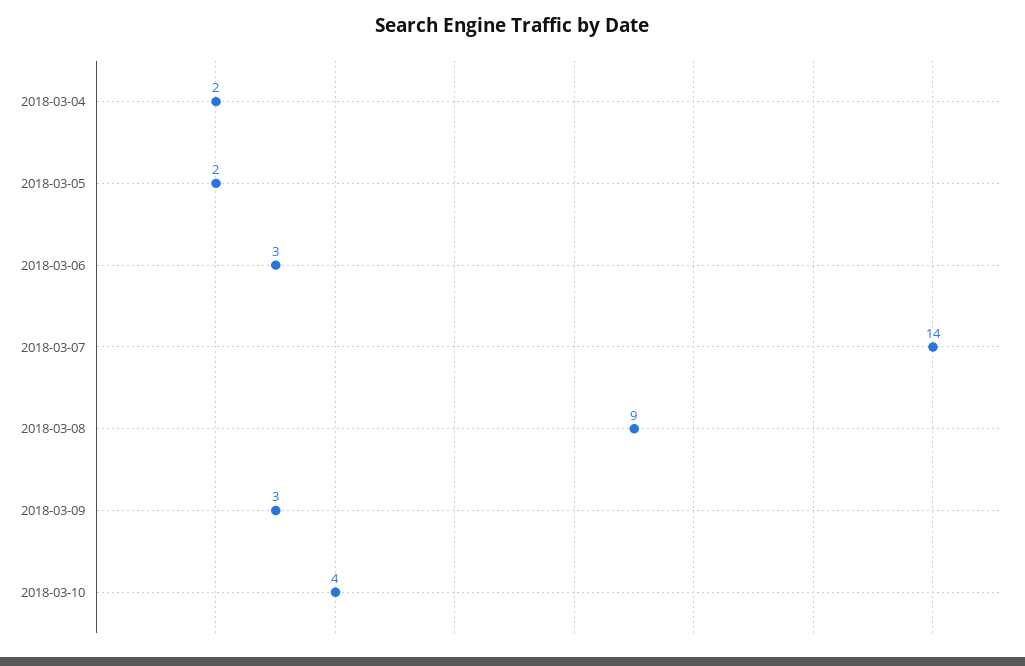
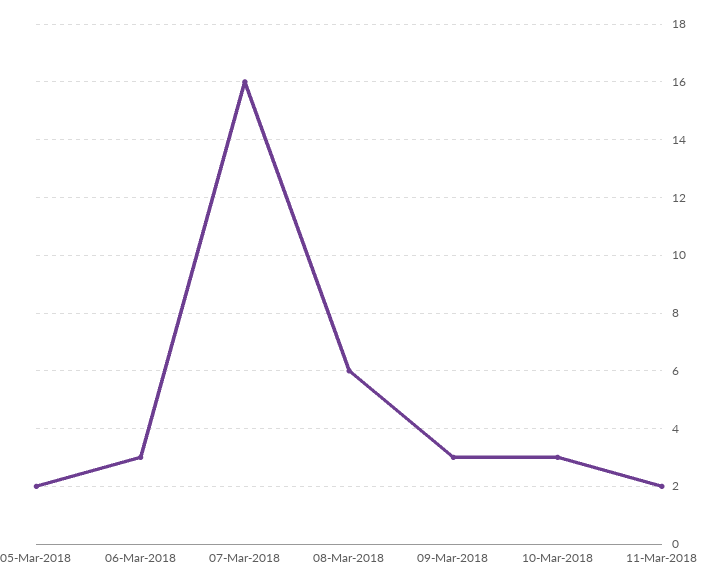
2018-03-04: 2 -> none
2018-03-07: 14 -> 16
2018-03-08: 9 -> 6
2018-03-10: 4 -> 3
11-Mar-2018: none -> 2

